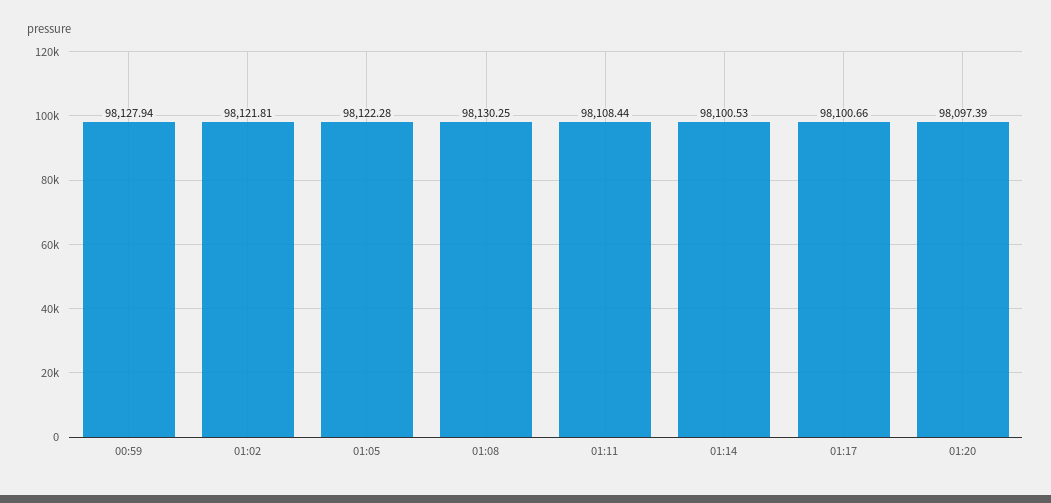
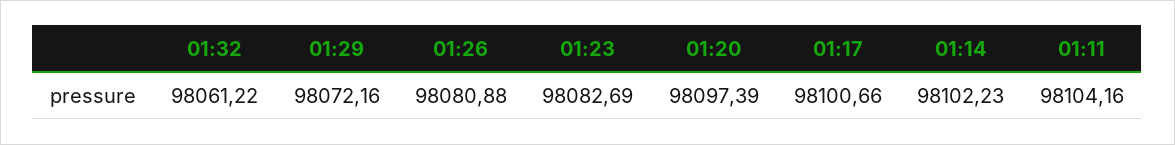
00:59: 98127.94 -> none
01:02: 98121.81 -> none
01:05: 98122.28 -> none
01:08: 98130.25 -> none
01:11: 98108.44 -> 98104.16
01:14: 98100.53 -> 98102.23
01:32: none -> 98061.22
01:29: none -> 98072.16
01:26: none -> 98080.88
01:23: none -> 98082.69

